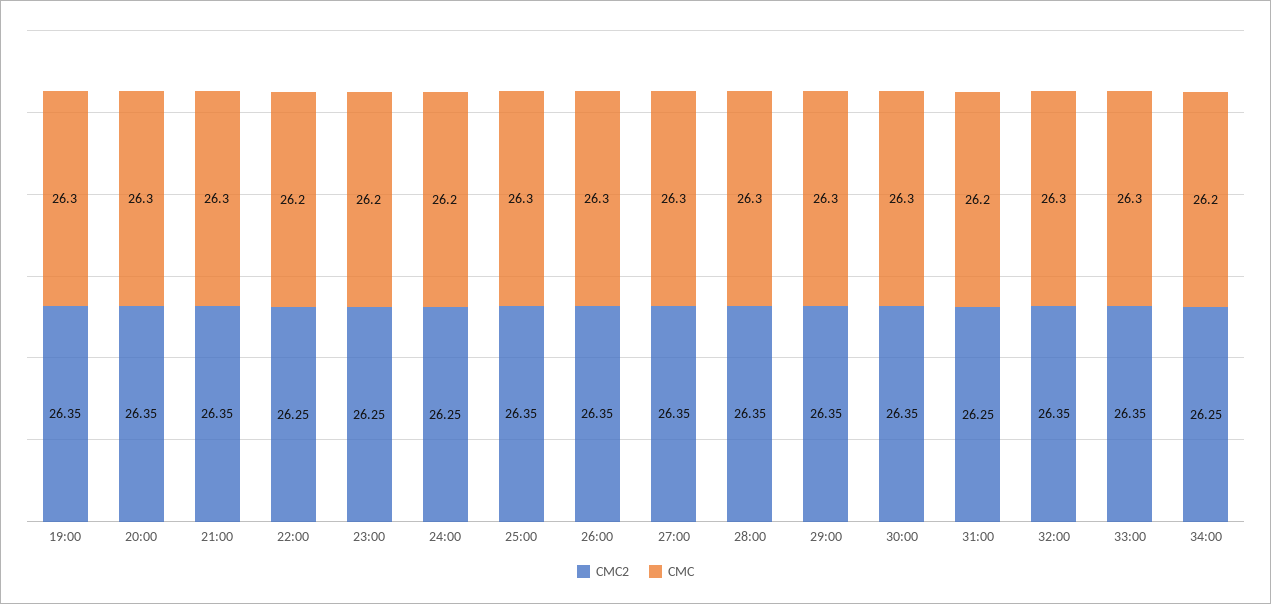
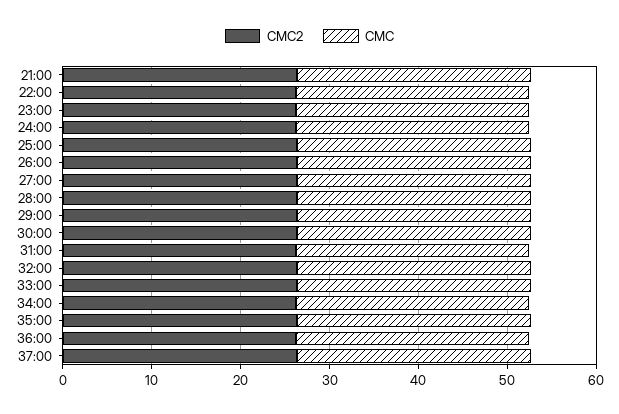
CМC2, 19:00: 26.35 -> none
CMC, 19:00: 26.3 -> none
CМC2, 20:00: 26.35 -> none
CMC, 20:00: 26.3 -> none
CМC2, 35:00: none -> 26
CMC, 35:00: none -> 26
CМC2, 36:00: none -> 26
CMC, 36:00: none -> 26
CМC2, 37:00: none -> 26
CMC, 37:00: none -> 26

